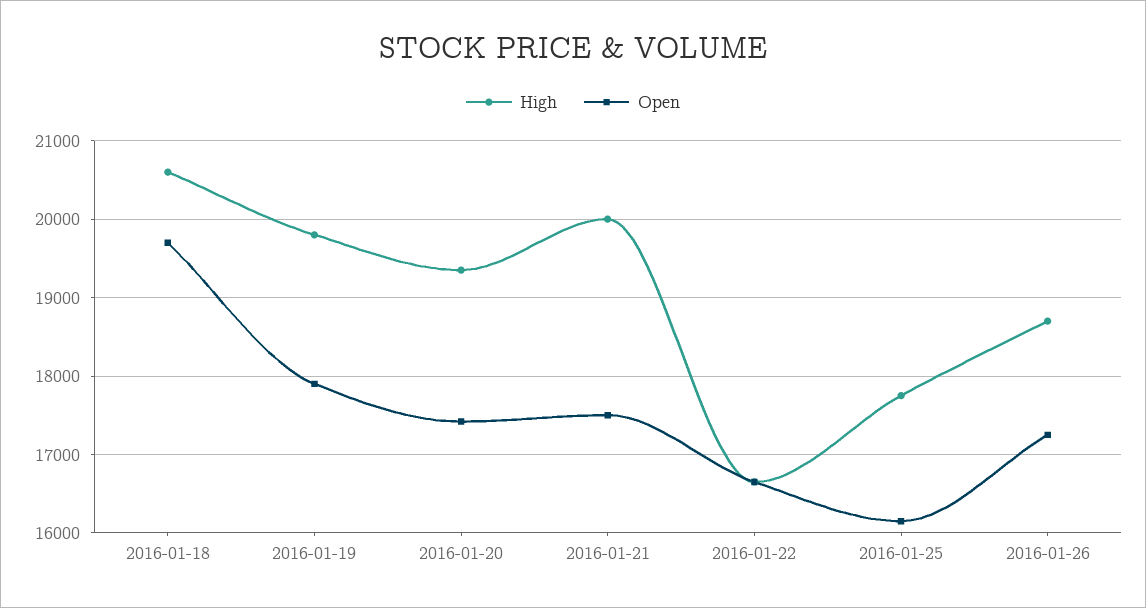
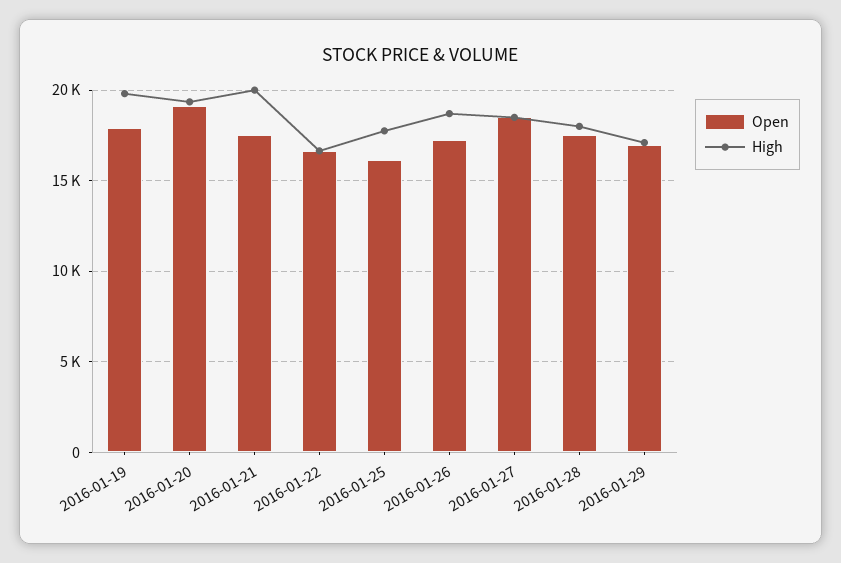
High, 2016-01-18: 20600 -> none
Open, 2016-01-18: 19700 -> none
Open, 2016-01-20: 17400 -> 19000
Open, 2016-01-27: none -> 18500
High, 2016-01-27: none -> 18500
Open, 2016-01-28: none -> 17500
High, 2016-01-28: none -> 18000
Open, 2016-01-29: none -> 17000
High, 2016-01-29: none -> 17000

